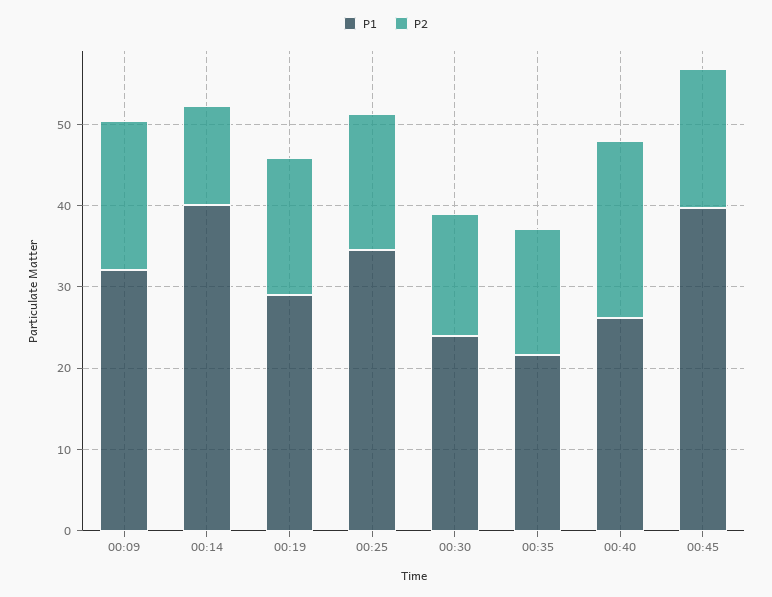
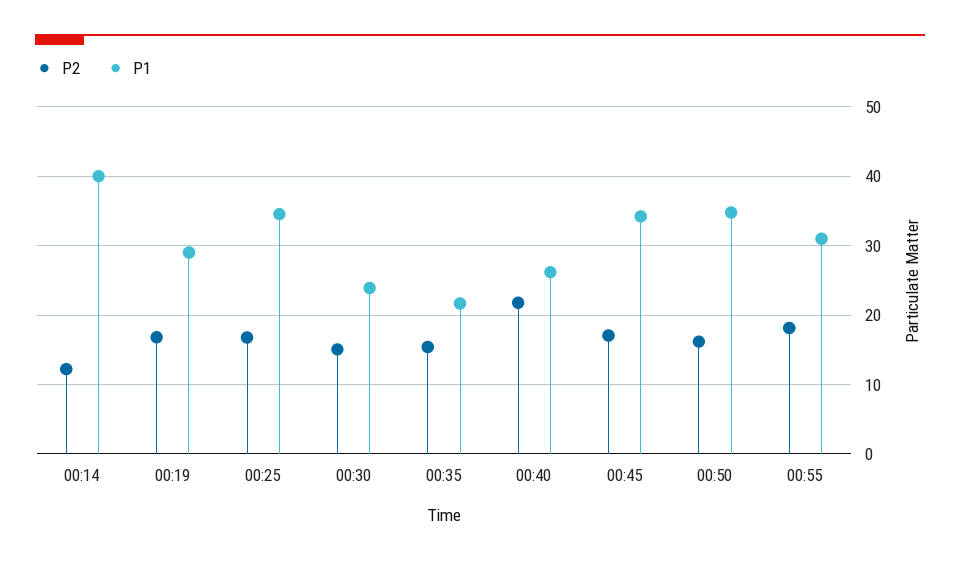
P1, 00:09: 32 -> none
P2, 00:09: 18 -> none
P1, 00:45: 40 -> 34
P2, 00:50: none -> 16
P1, 00:50: none -> 35
P2, 00:55: none -> 18
P1, 00:55: none -> 31

